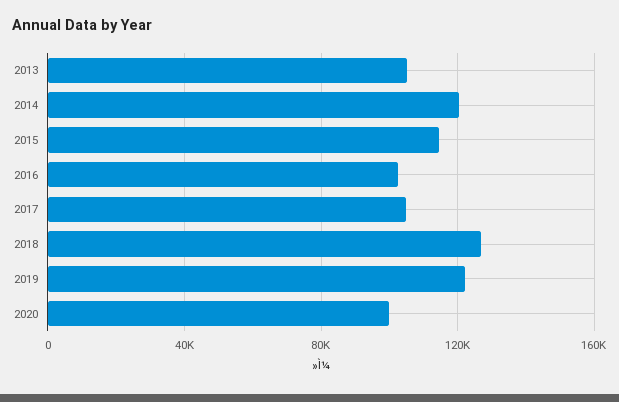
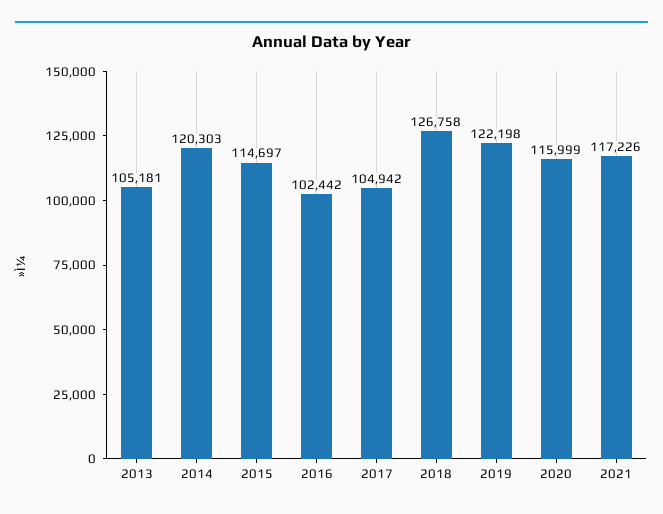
2020: 100000 -> 115999
2021: none -> 117226

